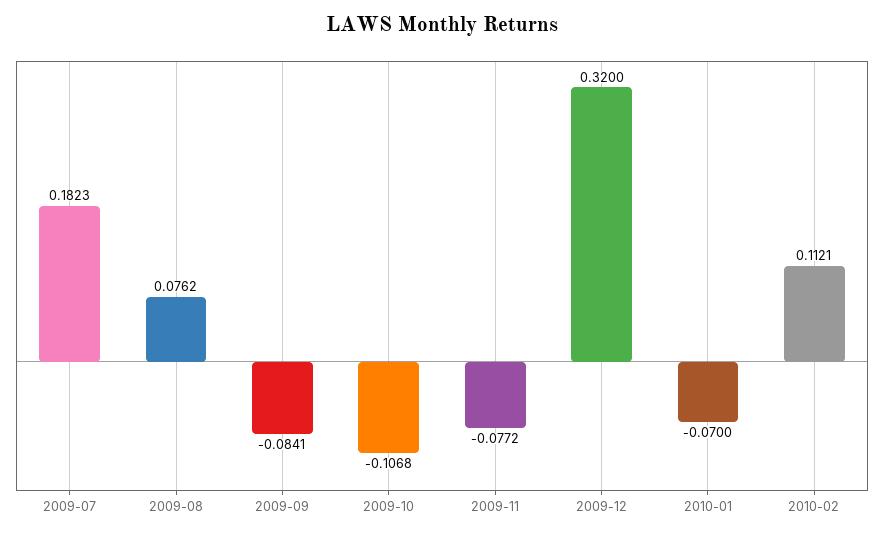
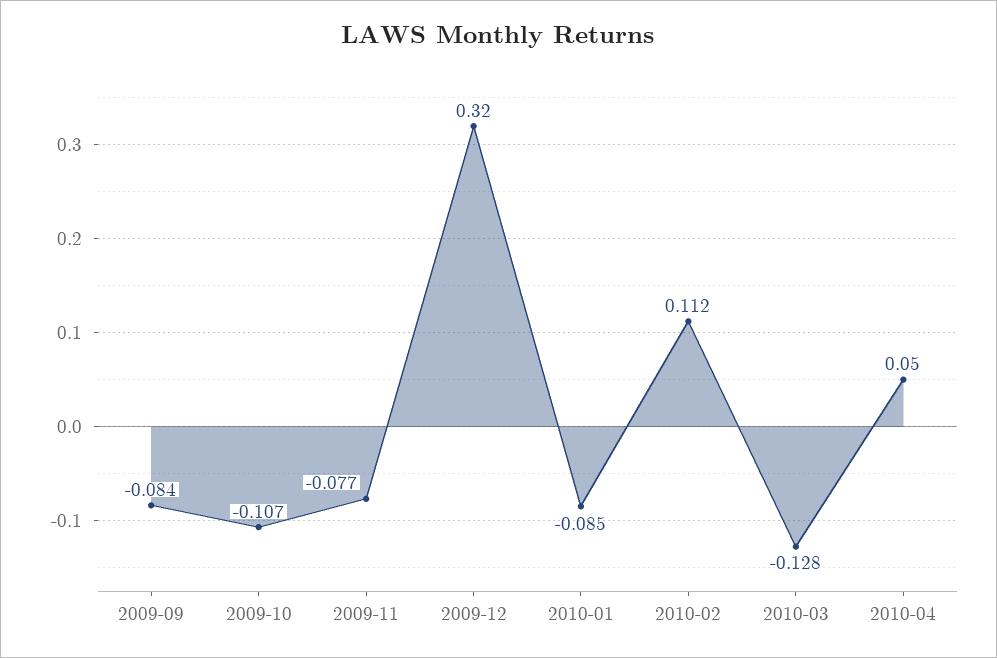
2009-07: 0.1823 -> none
2009-08: 0.0762 -> none
2010-01: -0.07 -> -0.085
2010-03: none -> -0.128
2010-04: none -> 0.05

